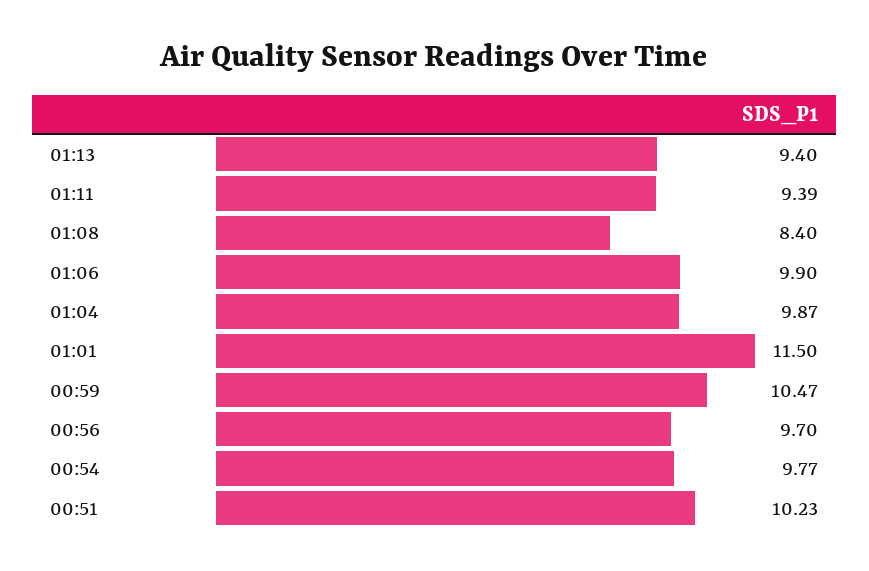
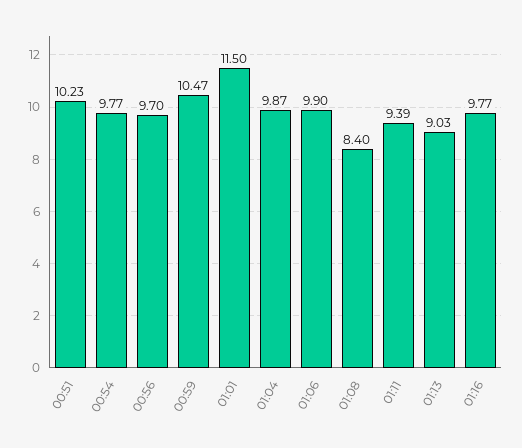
01:13: 9.4 -> 9.03
01:16: none -> 9.77

